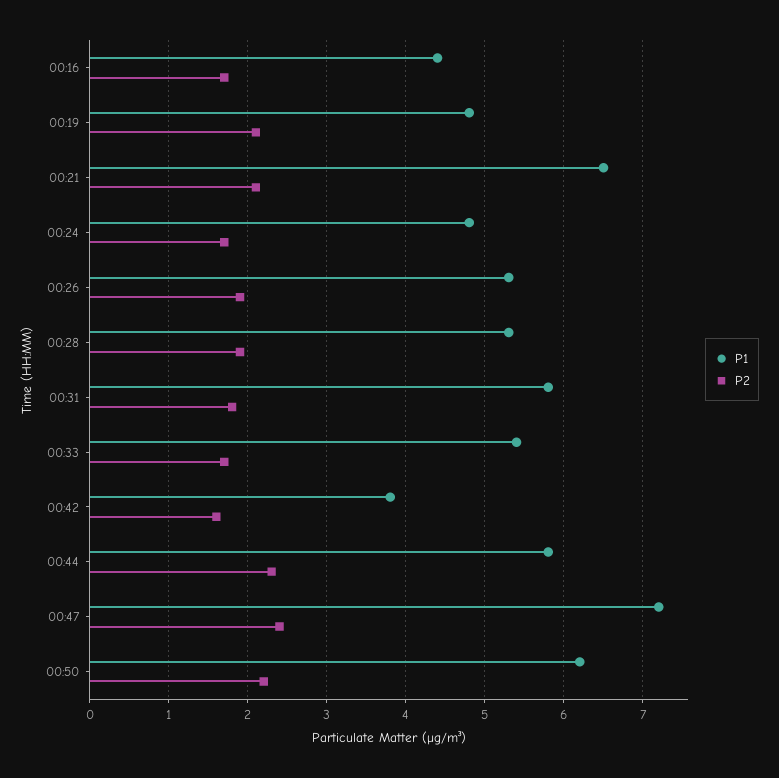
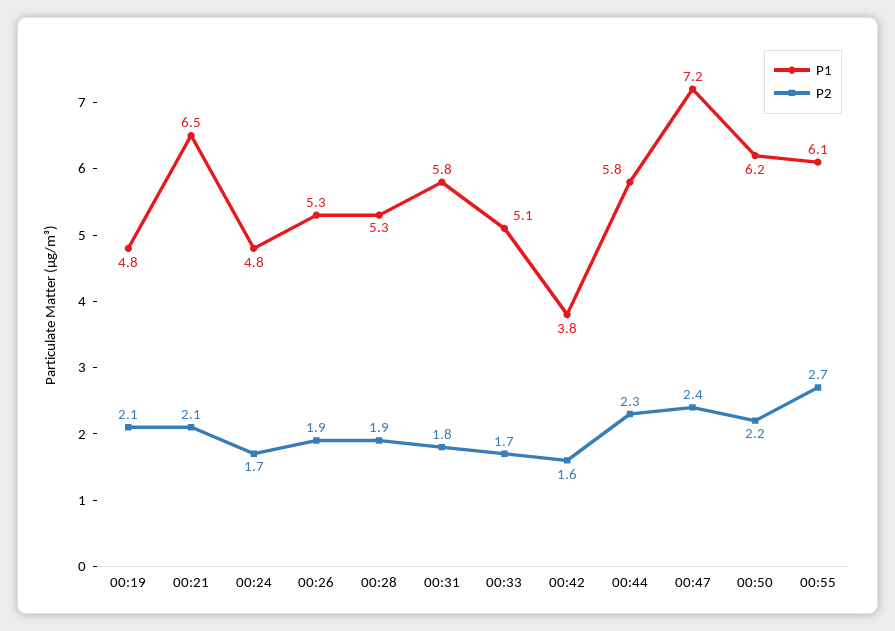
P1, 00:16: 4.4 -> none
P2, 00:16: 1.7 -> none
P1, 00:33: 5.4 -> 5.1
P1, 00:55: none -> 6.1
P2, 00:55: none -> 2.7

